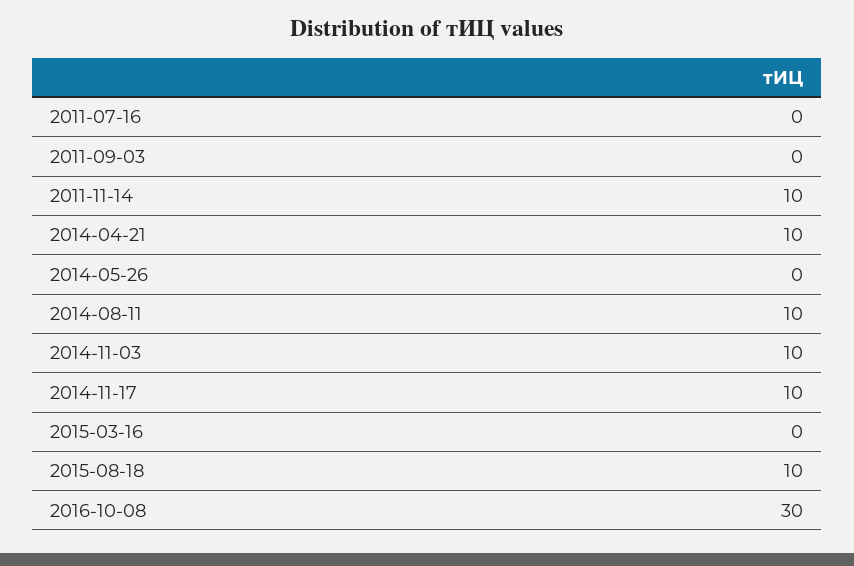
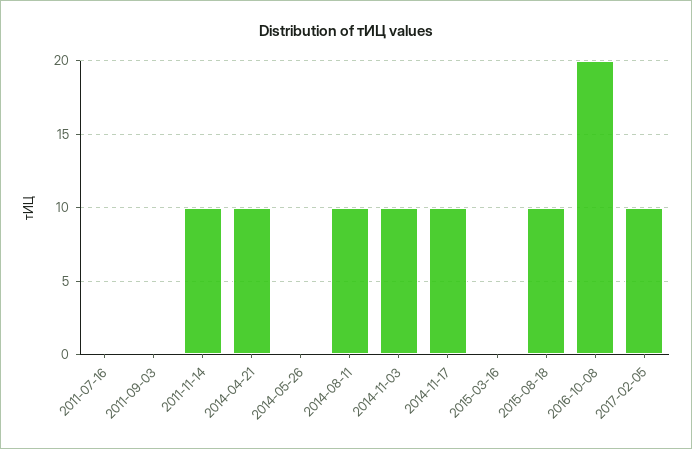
2016-10-08: 30 -> 20
2017-02-05: none -> 10

